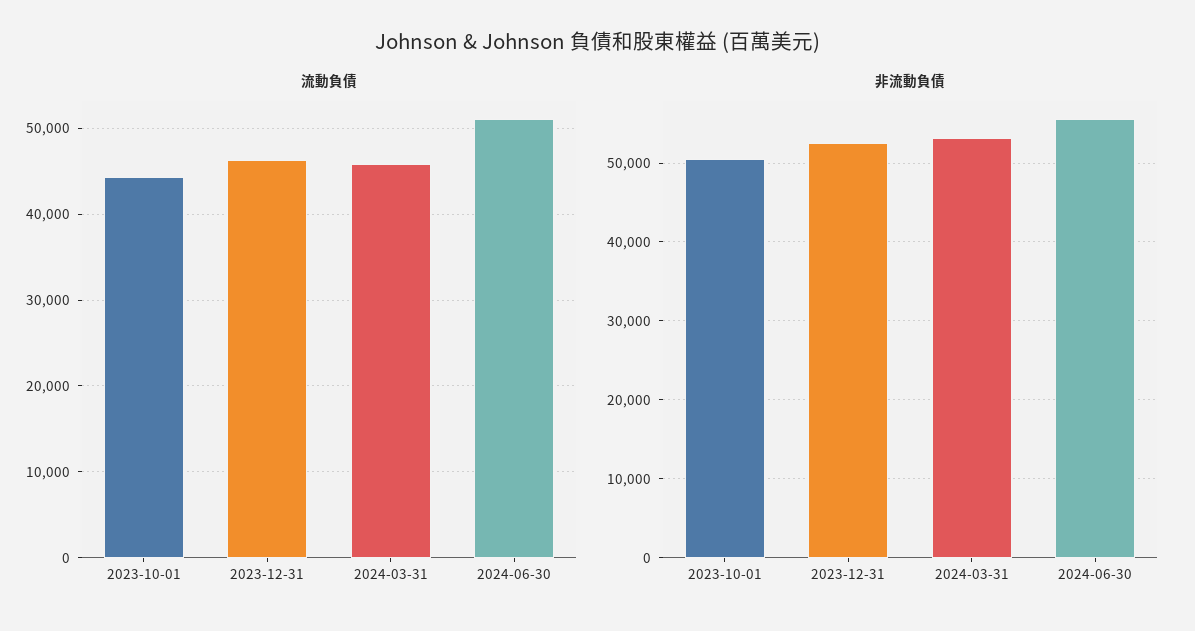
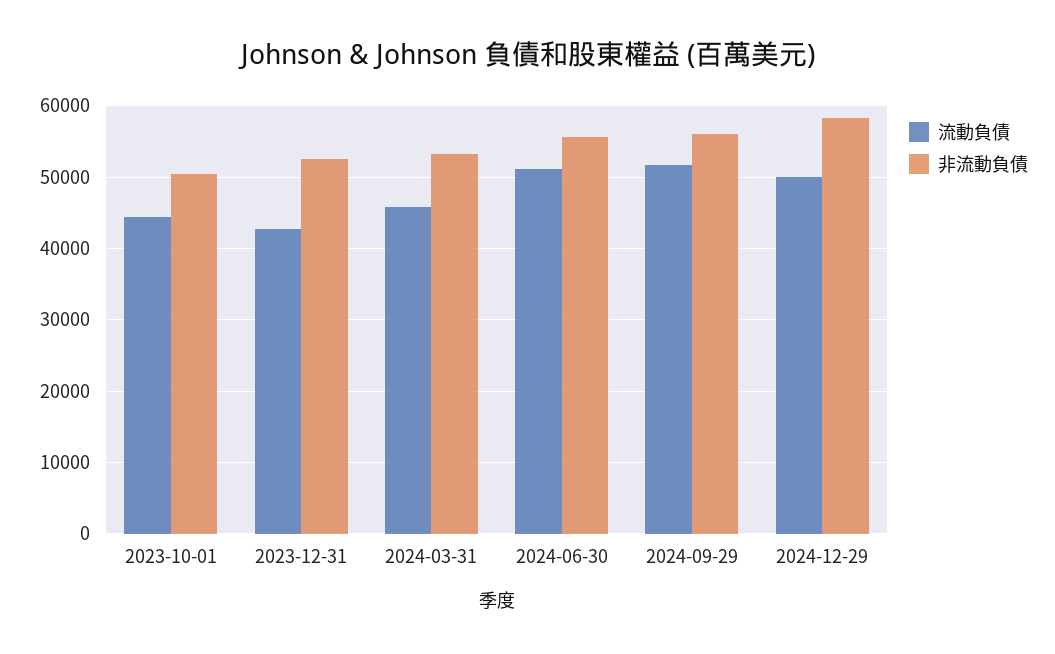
流動負債, 2023-12-31: 46000 -> 43000
流動負債, 2024-09-29: none -> 52000
非流動負債, 2024-09-29: none -> 56000
流動負債, 2024-12-29: none -> 50000
非流動負債, 2024-12-29: none -> 58000

